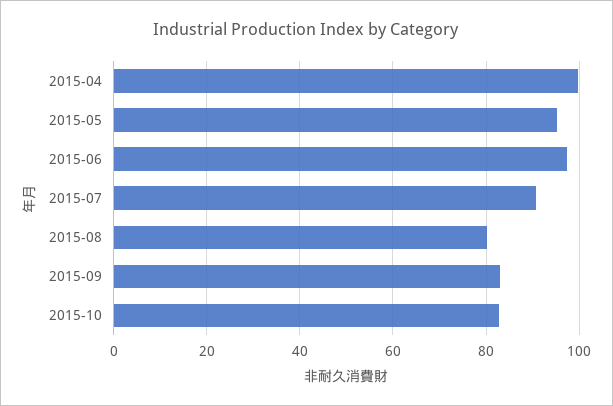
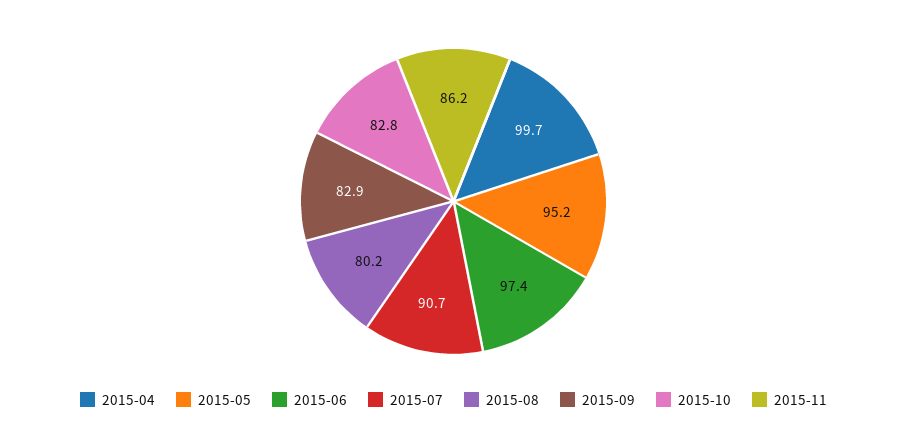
2015-11: none -> 86.2

